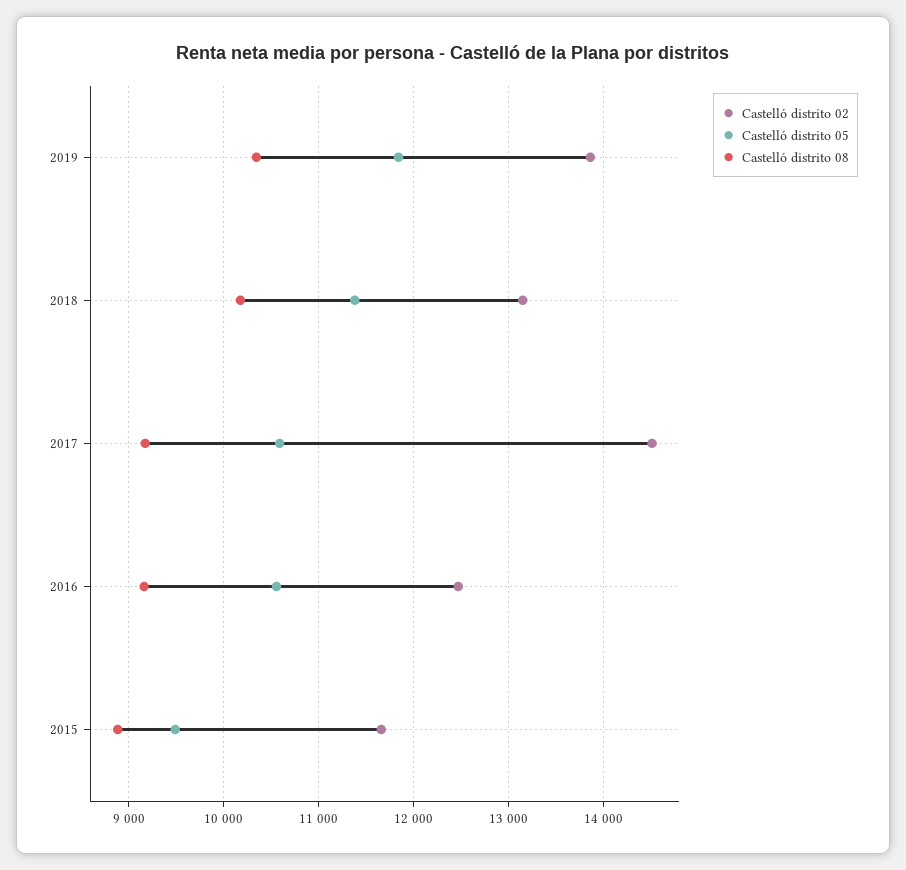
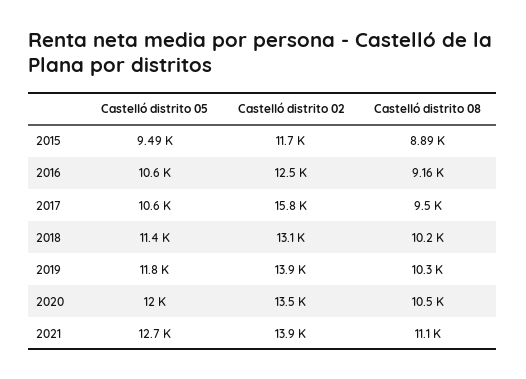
Castelló distrito 02, 2017: 14500 -> 15800
Castelló distrito 08, 2017: 9200 -> 9500
Castelló distrito 05, 2020: none -> 12000
Castelló distrito 02, 2020: none -> 13500
Castelló distrito 08, 2020: none -> 10500
Castelló distrito 05, 2021: none -> 12700
Castelló distrito 02, 2021: none -> 13900
Castelló distrito 08, 2021: none -> 11100

